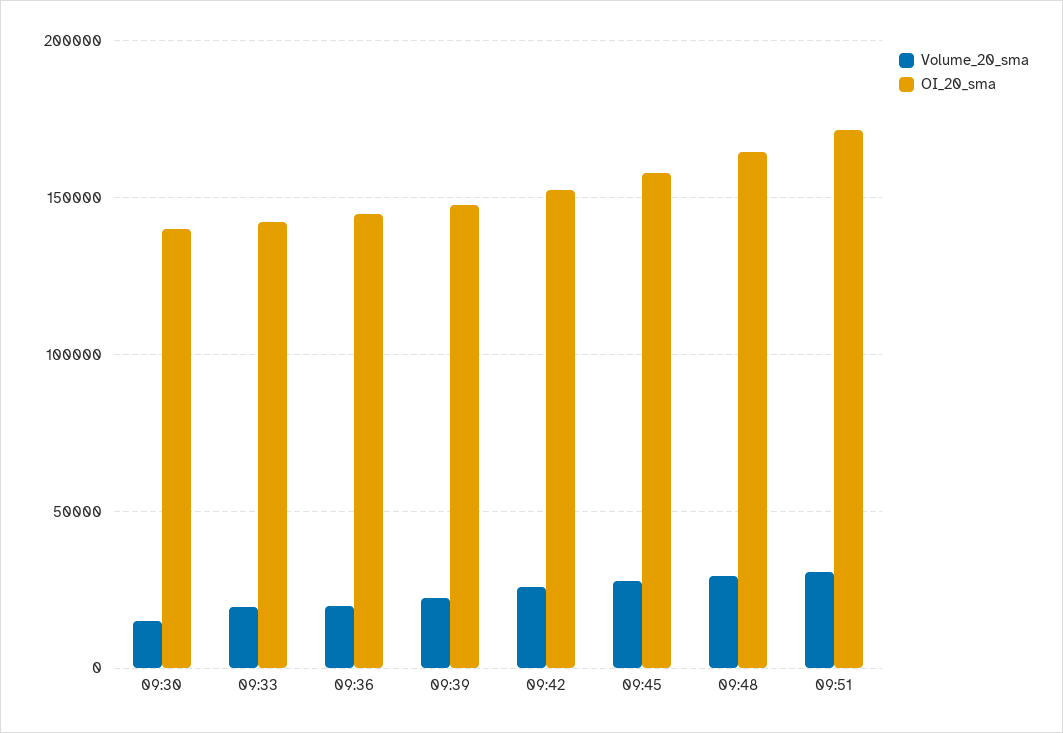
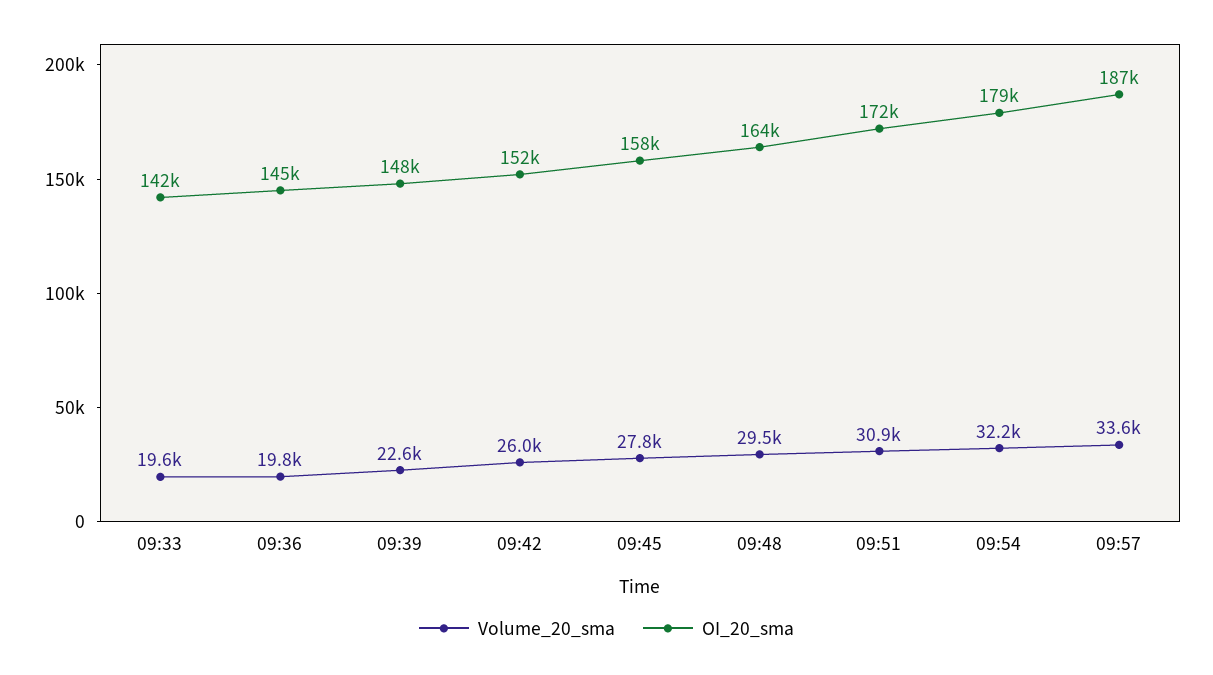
Volume_20_sma, 09:30: 15000 -> none
OI_20_sma, 09:30: 140000 -> none
Volume_20_sma, 09:54: none -> 32200
OI_20_sma, 09:54: none -> 179000
Volume_20_sma, 09:57: none -> 33600
OI_20_sma, 09:57: none -> 187000

